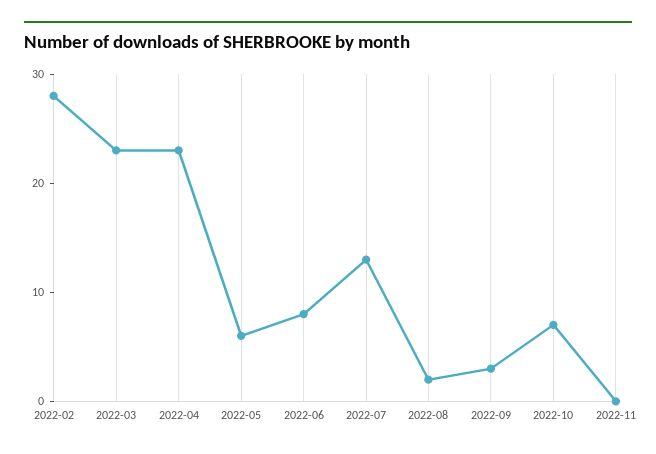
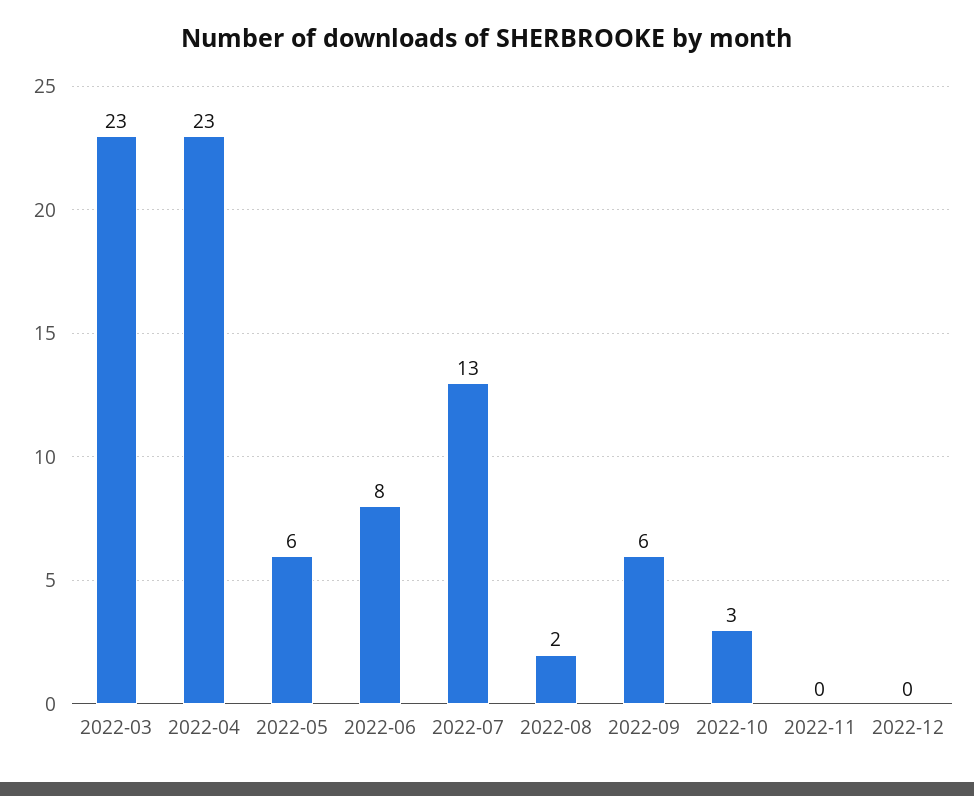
2022-02: 28 -> none
2022-09: 3 -> 6
2022-10: 7 -> 3
2022-12: none -> 0

